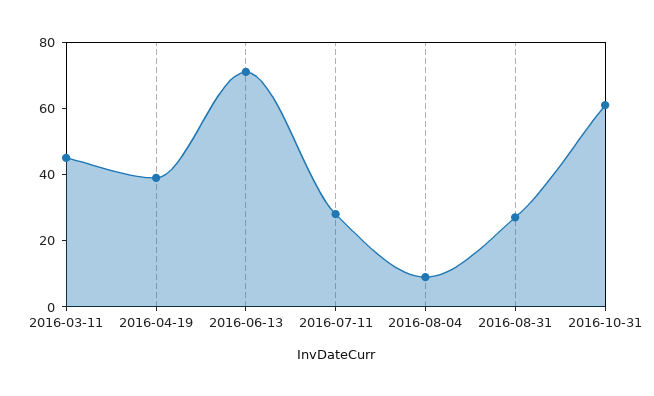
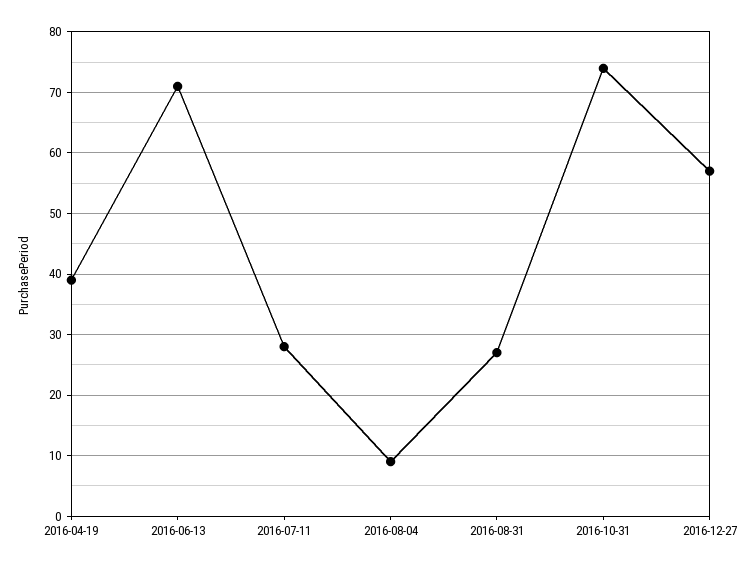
2016-03-11: 45 -> none
2016-10-31: 60 -> 74
2016-12-27: none -> 57

